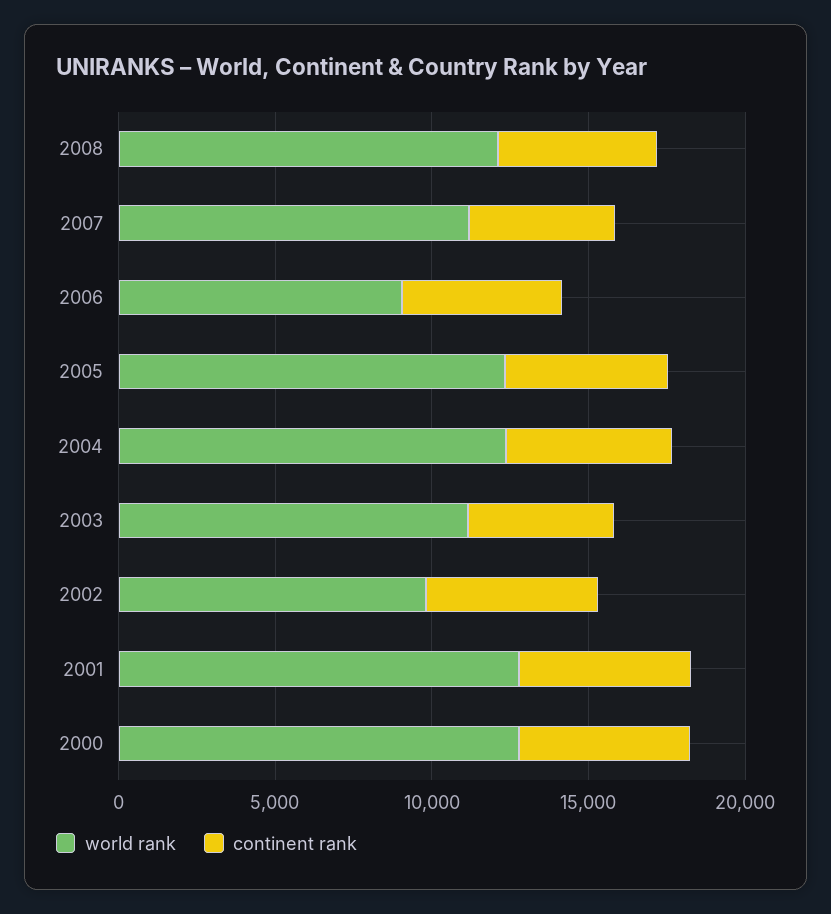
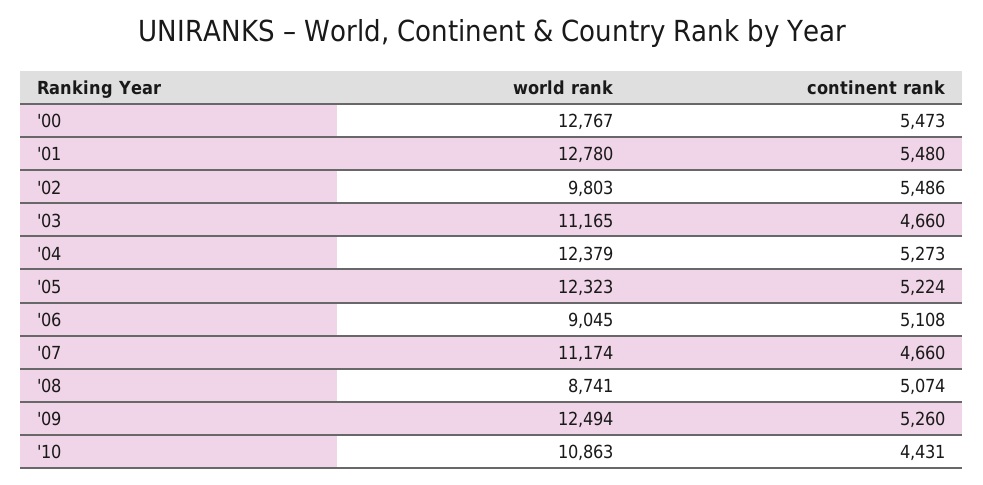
world rank, 2008: 12000 -> 8741
world rank, '09: none -> 12494
continent rank, '09: none -> 5260
world rank, '10: none -> 10863
continent rank, '10: none -> 4431

